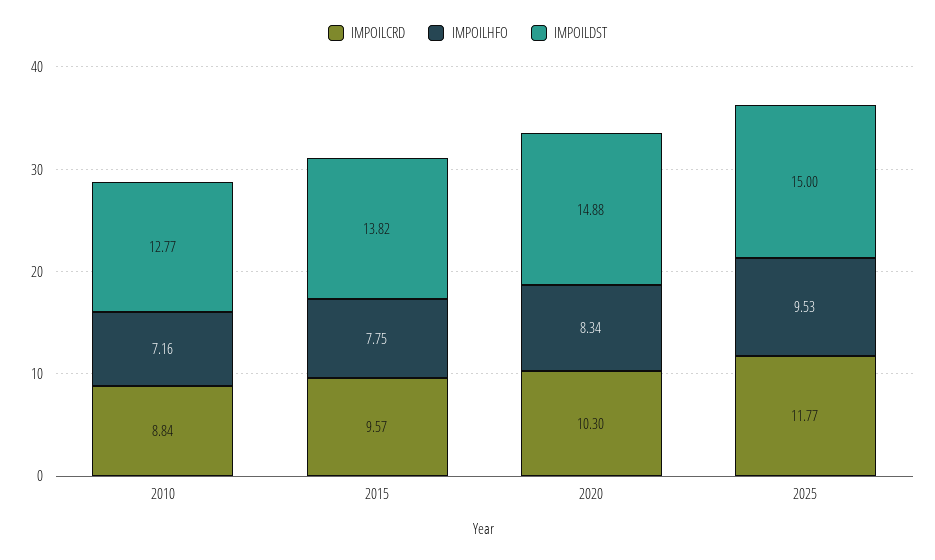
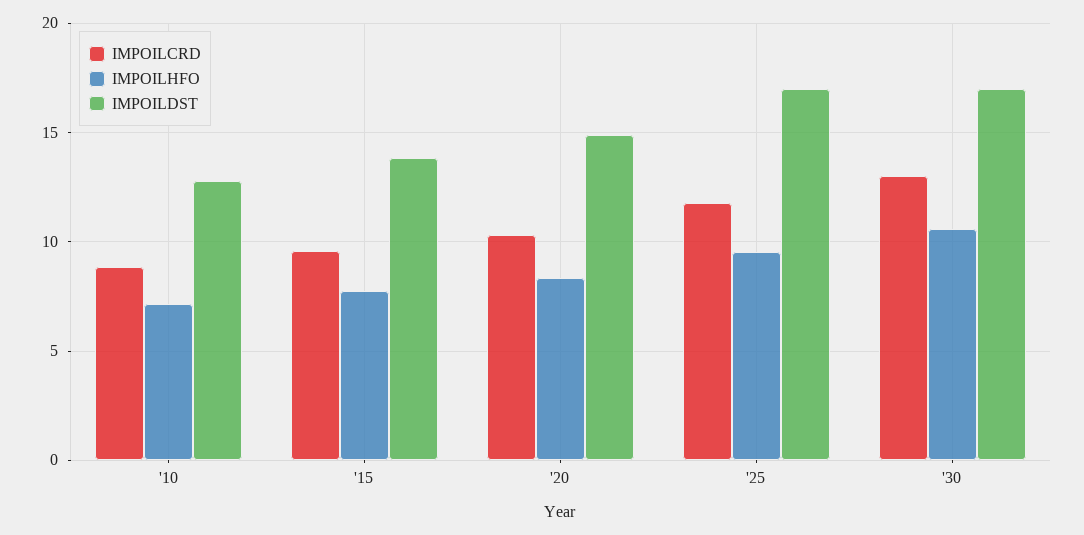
IMPOILDST, 2025: 15 -> 17
IMPOILCRD, '30: none -> 13
IMPOILHFO, '30: none -> 10.5
IMPOILDST, '30: none -> 17

